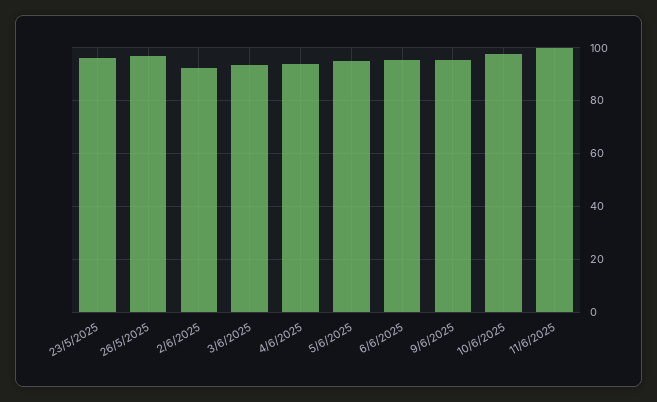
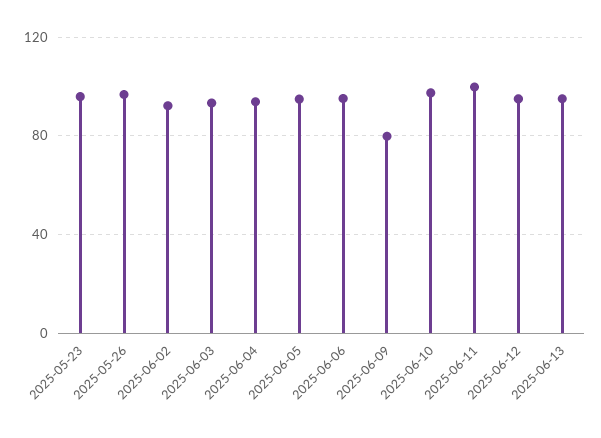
9/6/2025: 95 -> 80
2025-06-12: none -> 95
2025-06-13: none -> 95

